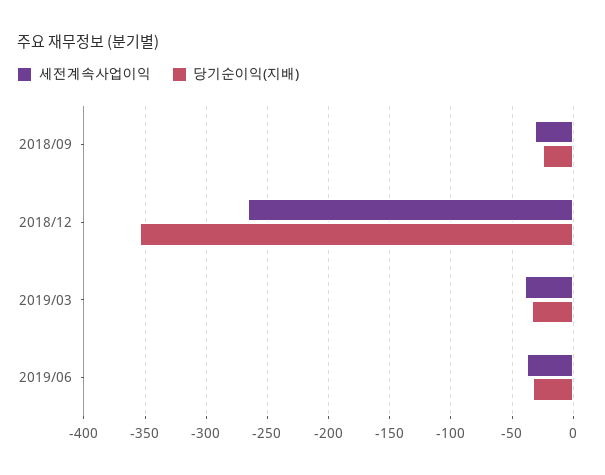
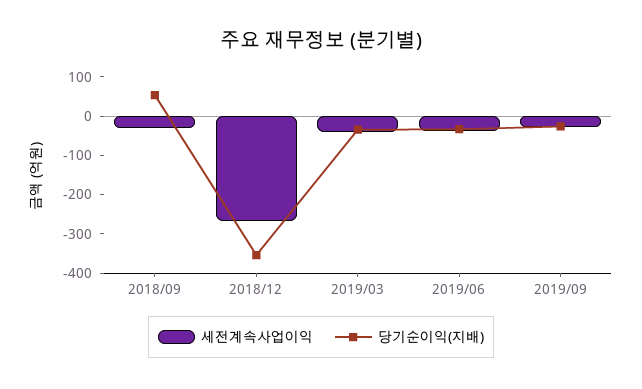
당기순이익(지배), 2018/09: -25 -> 50
세전계속사업이익, 2019/09: none -> -25
당기순이익(지배), 2019/09: none -> -25

